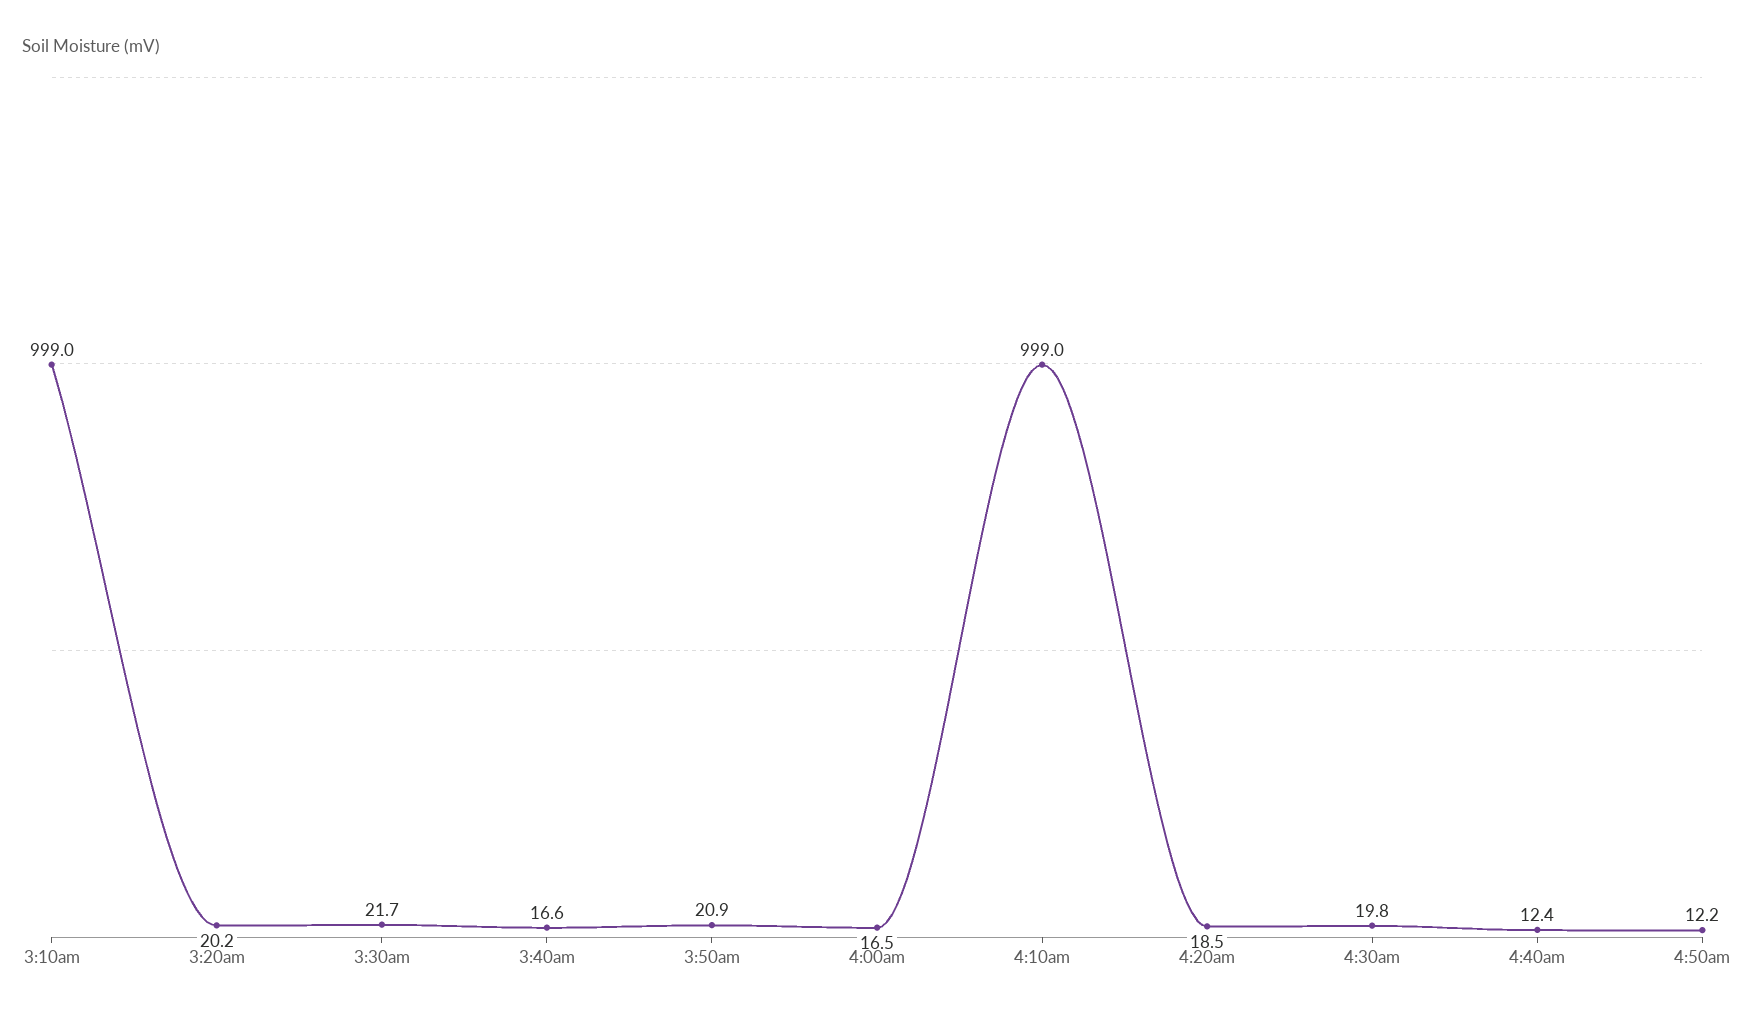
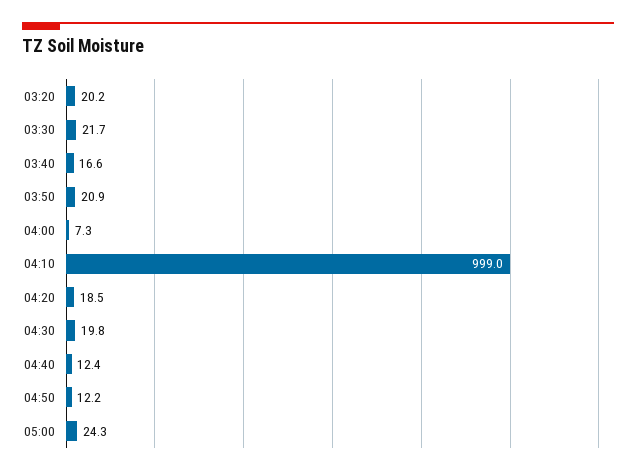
3:10am: 999 -> none
4:00am: 16.5 -> 7.3
05:00: none -> 24.3

